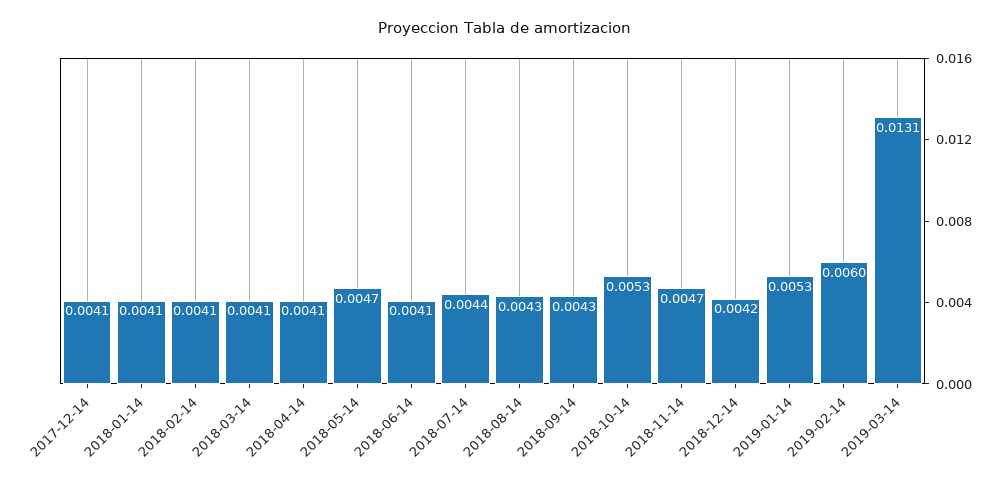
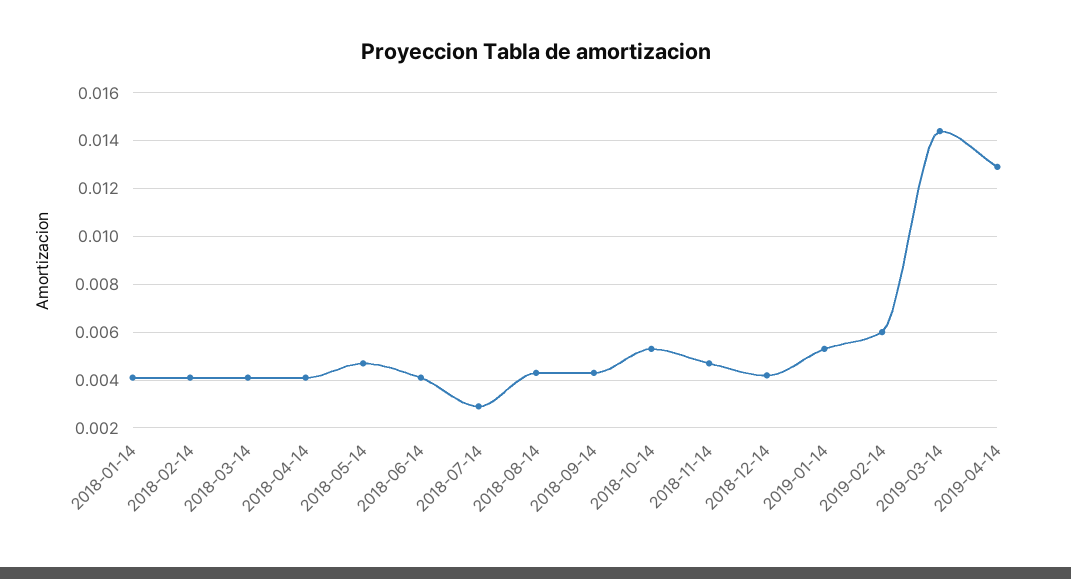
2017-12-14: 0.0041 -> none
2018-07-14: 0.0044 -> 0.003
2019-03-14: 0.0131 -> 0.0145
2019-04-14: none -> 0.013

